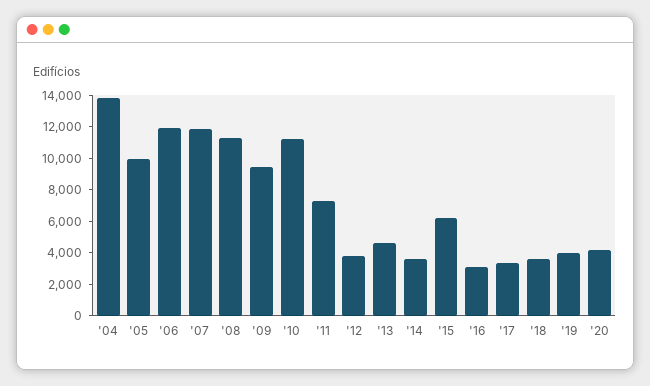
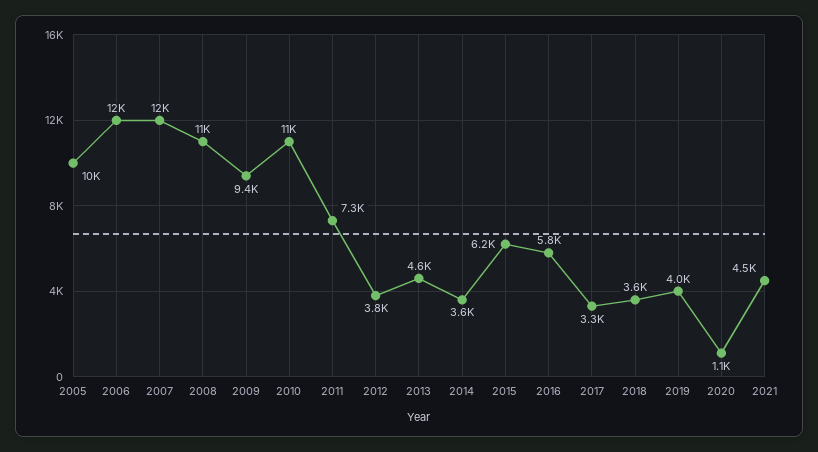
'04: 14000 -> none
'16: 3000 -> 5800
'20: 4000 -> 1100
2021: none -> 4500

